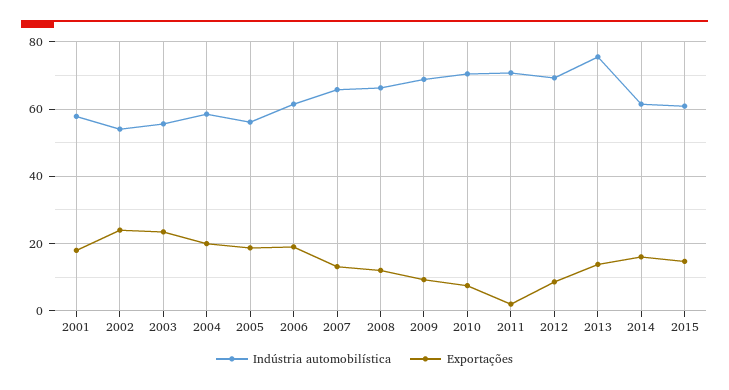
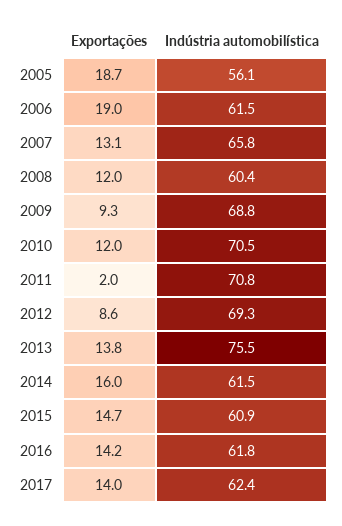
Indústria automobilística, 2001: 58 -> none
Exportações, 2001: 18 -> none
Indústria automobilística, 2002: 54 -> none
Exportações, 2002: 24 -> none
Indústria automobilística, 2003: 56 -> none
Exportações, 2003: 24 -> none
Indústria automobilística, 2004: 58 -> none
Exportações, 2004: 20 -> none
Indústria automobilística, 2008: 66 -> 60.4
Exportações, 2010: 8 -> 12
Exportações, 2016: none -> 14.2
Indústria automobilística, 2016: none -> 61.8
Exportações, 2017: none -> 14
Indústria automobilística, 2017: none -> 62.4

